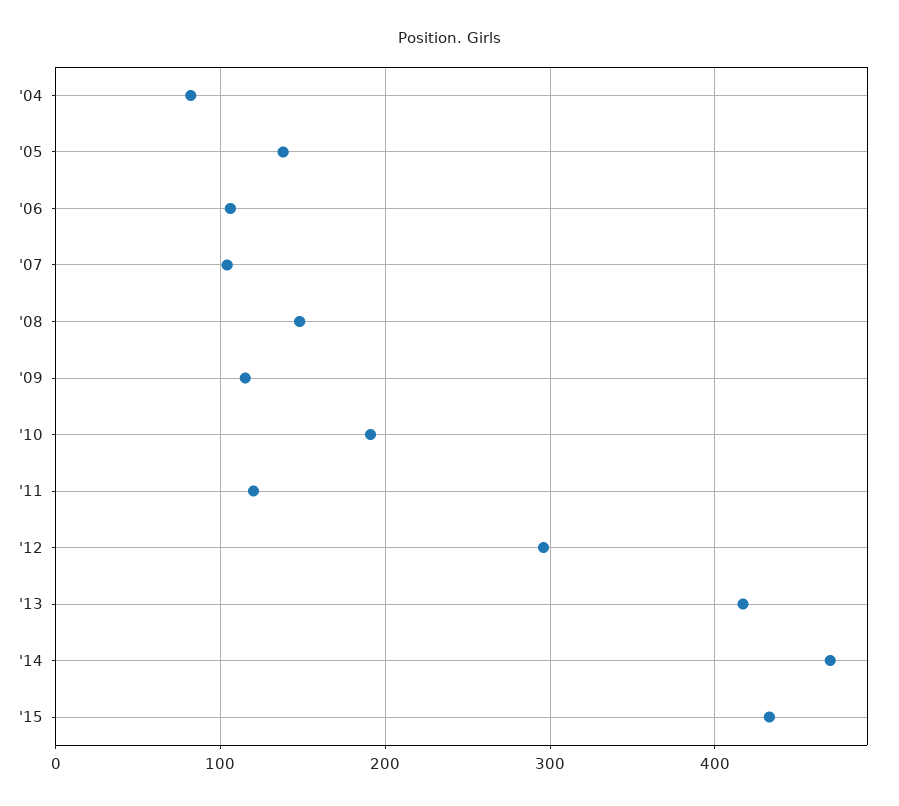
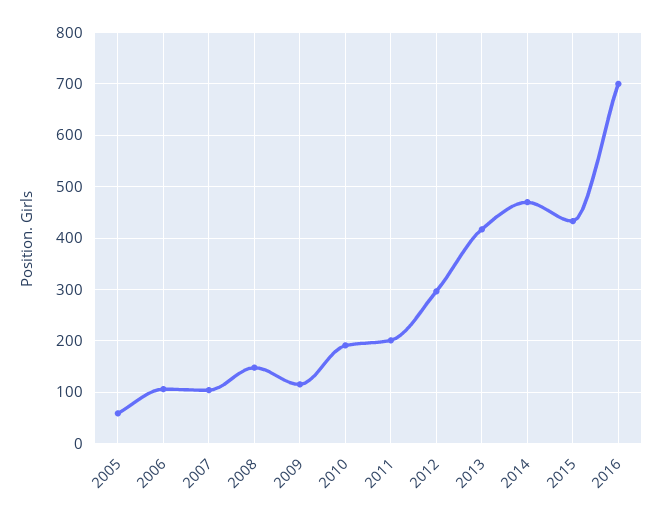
'04: 80 -> none
'05: 140 -> 60
'11: 120 -> 200
2016: none -> 700

